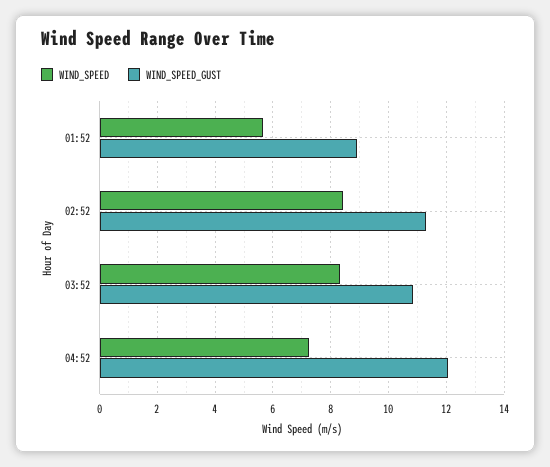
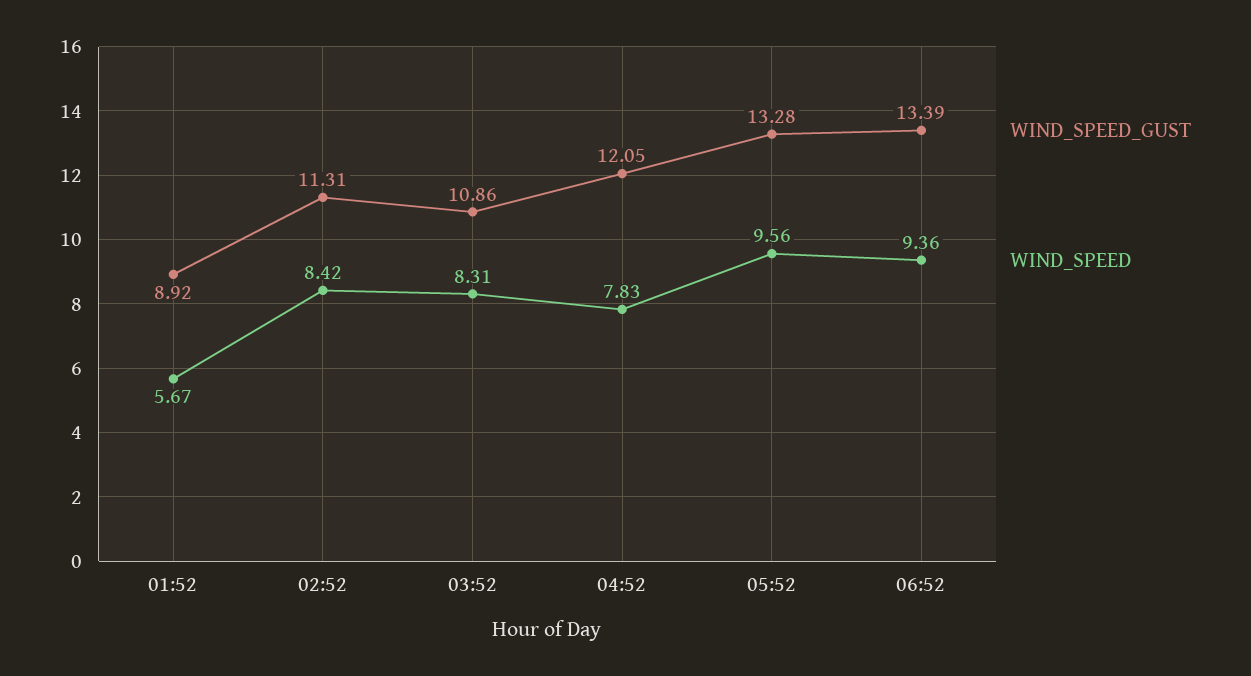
WIND_SPEED, 04:52: 7.25 -> 7.83
WIND_SPEED_GUST, 05:52: none -> 13.28
WIND_SPEED, 05:52: none -> 9.56
WIND_SPEED_GUST, 06:52: none -> 13.39
WIND_SPEED, 06:52: none -> 9.36

